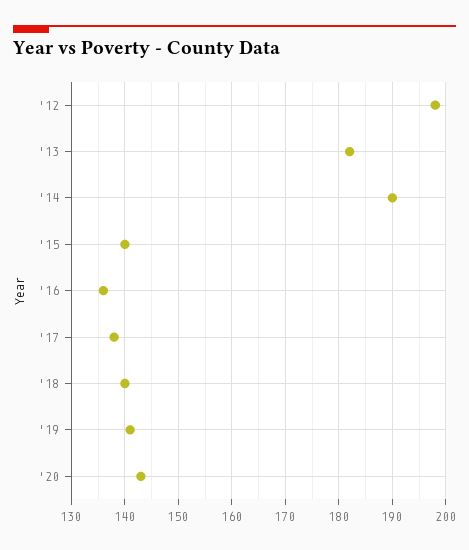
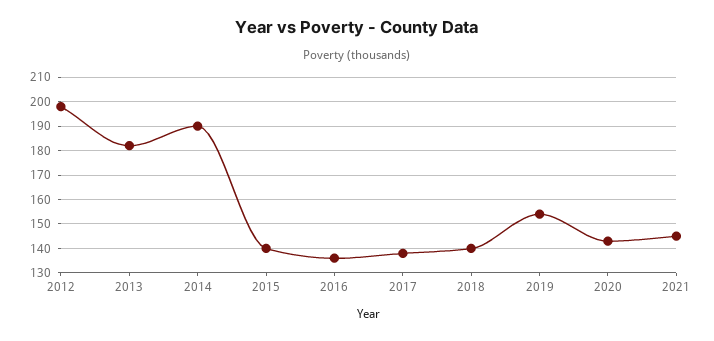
'19: 140 -> 155
2021: none -> 145

